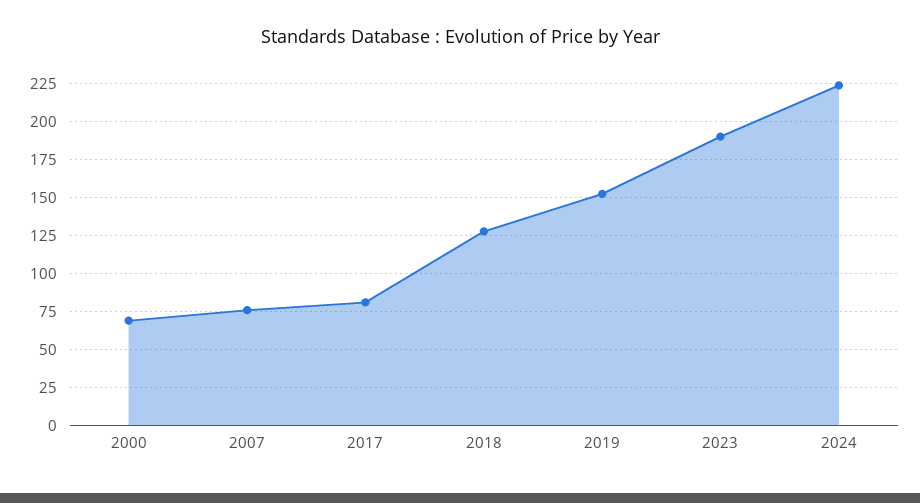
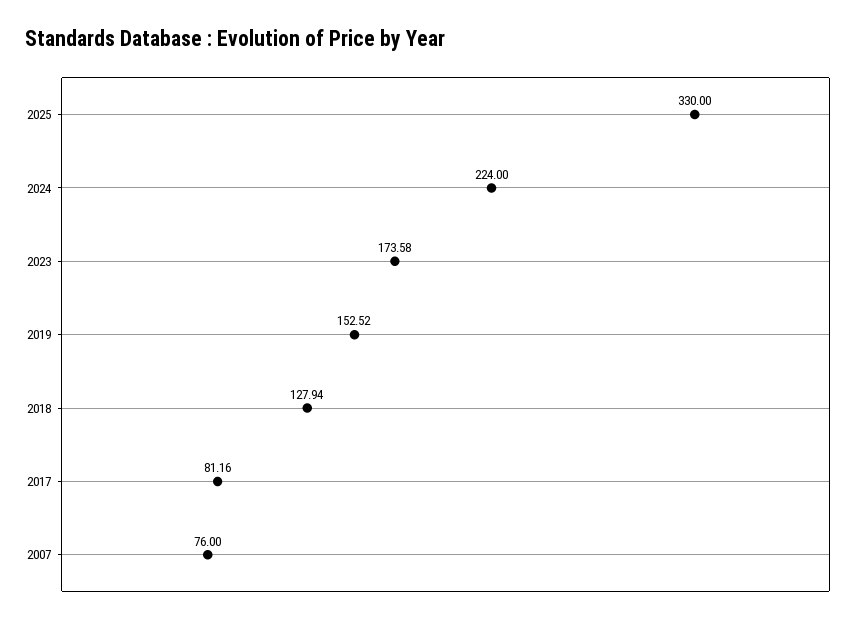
2000: 70 -> none
2023: 190 -> 173.58
2025: none -> 330

